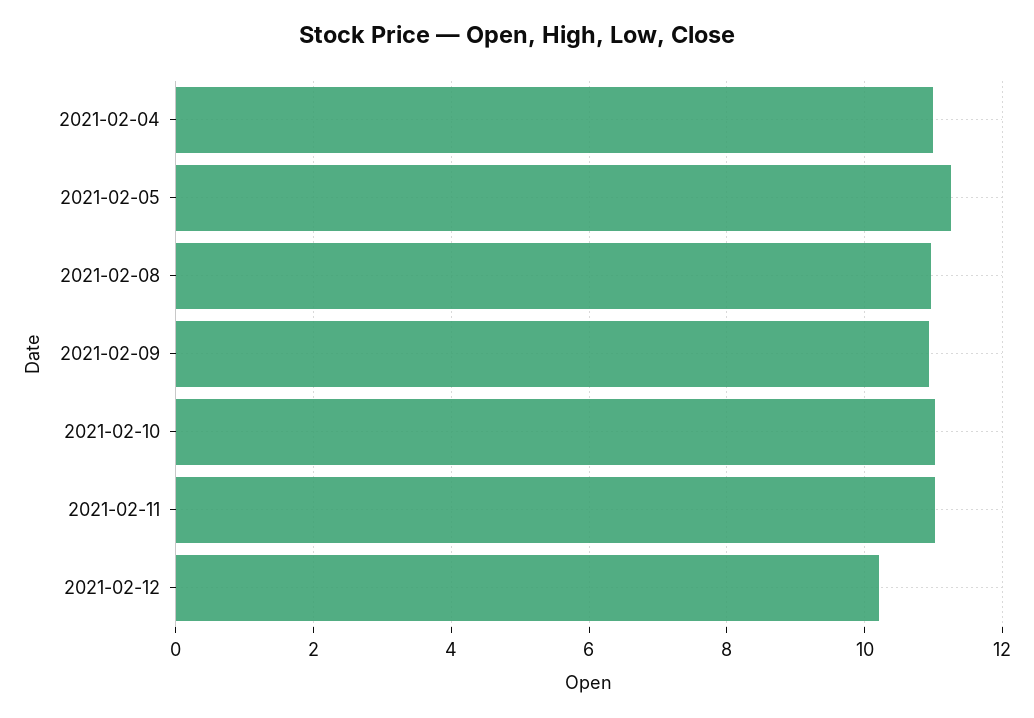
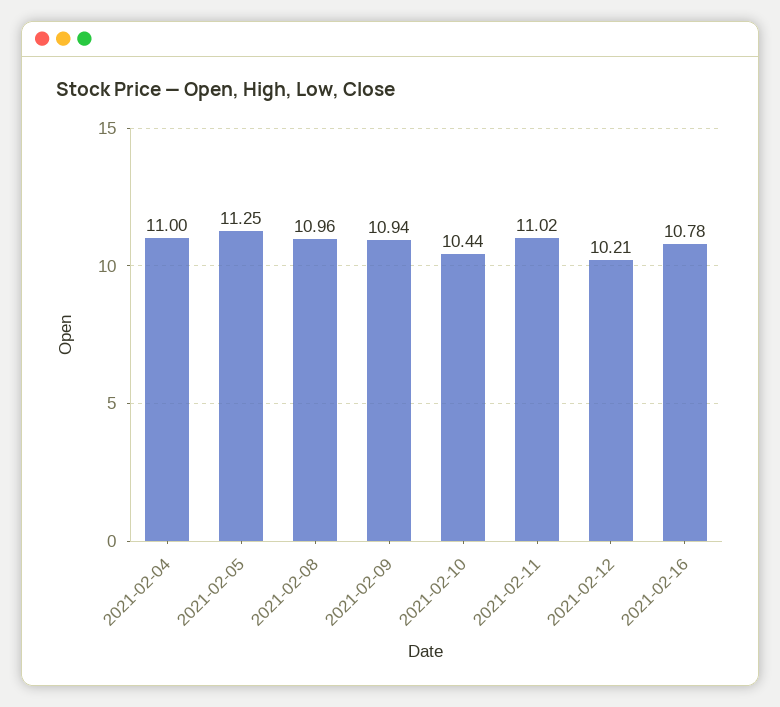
2021-02-10: 11 -> 10.44
2021-02-16: none -> 10.78

